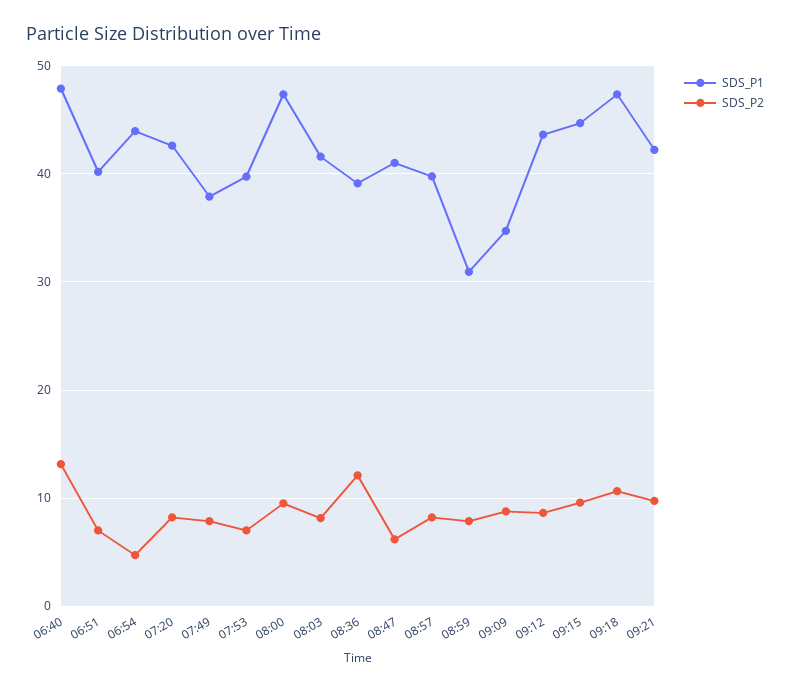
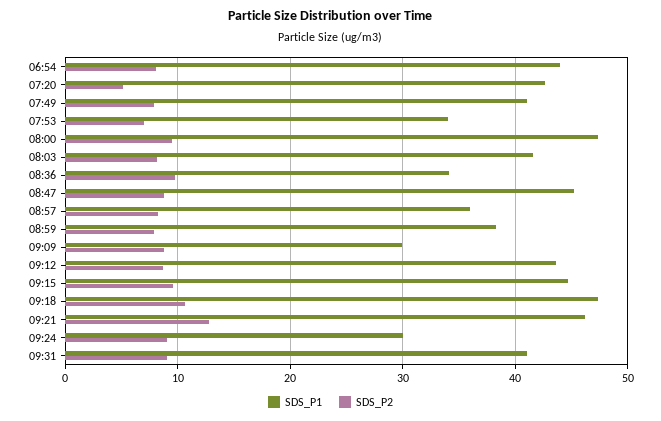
SDS_P1, 06:40: 48 -> none
SDS_P2, 06:40: 13 -> none
SDS_P1, 06:51: 40 -> none
SDS_P2, 06:51: 7 -> none
SDS_P2, 06:54: 5 -> 8
SDS_P2, 07:20: 8 -> 5
SDS_P1, 07:49: 38 -> 41
SDS_P1, 07:53: 40 -> 34
SDS_P1, 08:36: 39 -> 34
SDS_P2, 08:36: 12 -> 10
SDS_P1, 08:47: 41 -> 45
SDS_P2, 08:47: 6 -> 9
SDS_P1, 08:57: 40 -> 36
SDS_P1, 08:59: 31 -> 38
SDS_P1, 09:09: 35 -> 30
SDS_P1, 09:21: 42 -> 46
SDS_P2, 09:21: 10 -> 13
SDS_P1, 09:24: none -> 30
SDS_P2, 09:24: none -> 9
SDS_P1, 09:31: none -> 41
SDS_P2, 09:31: none -> 9

